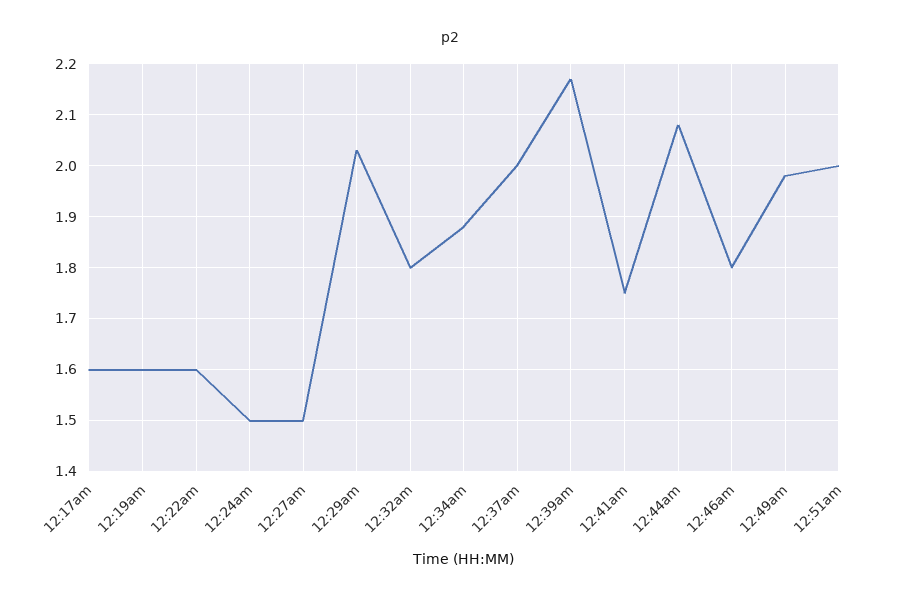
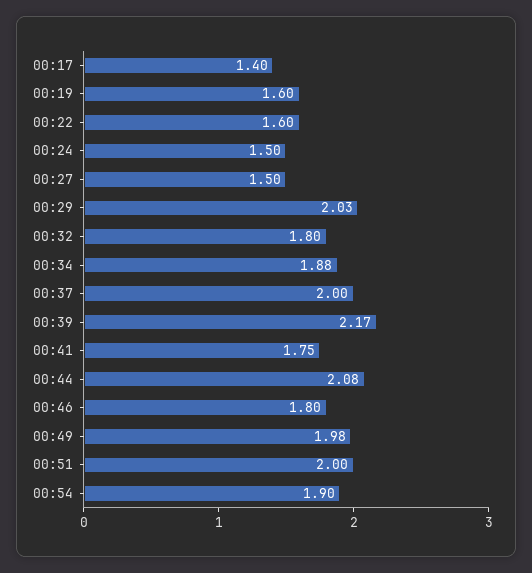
12:17am: 1.6 -> 1.4
00:54: none -> 1.9

